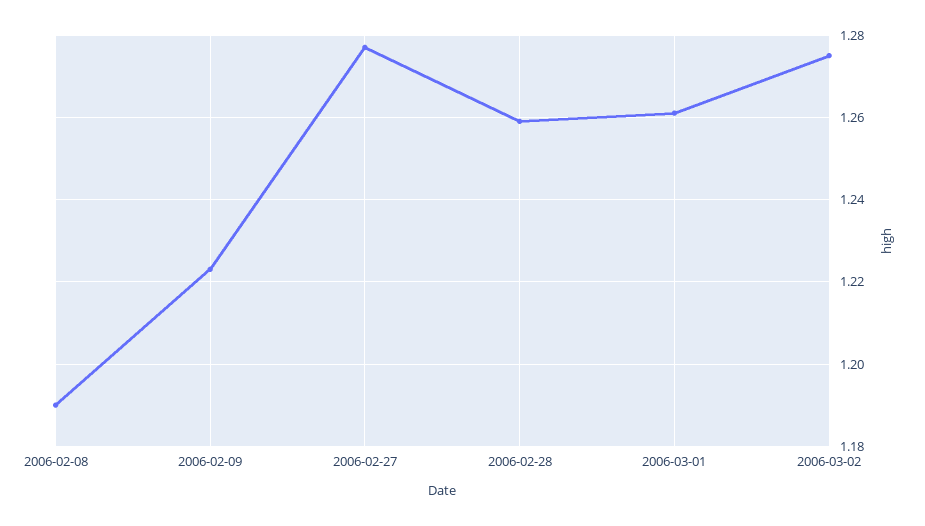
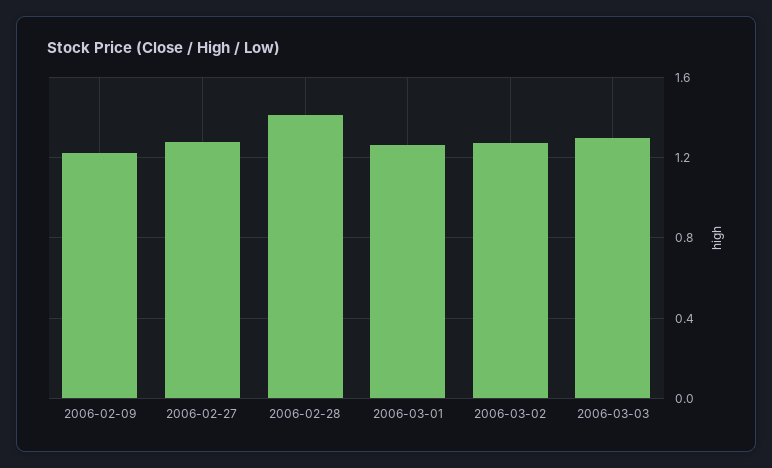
2006-02-08: 1.19 -> none
2006-02-28: 1.26 -> 1.4
2006-03-03: none -> 1.3

